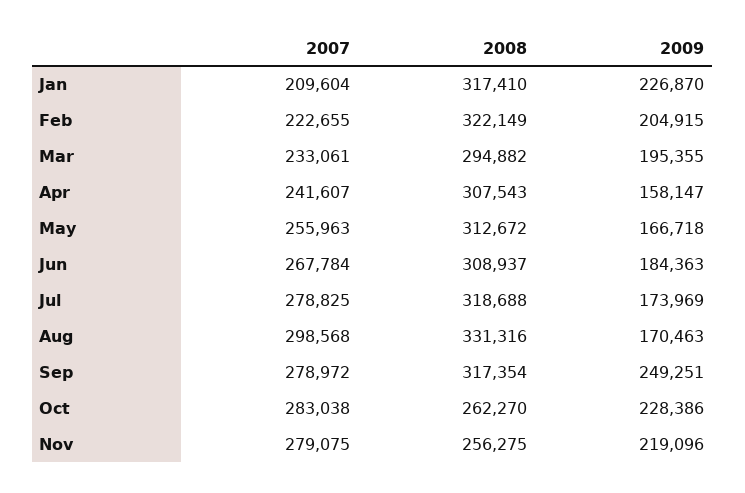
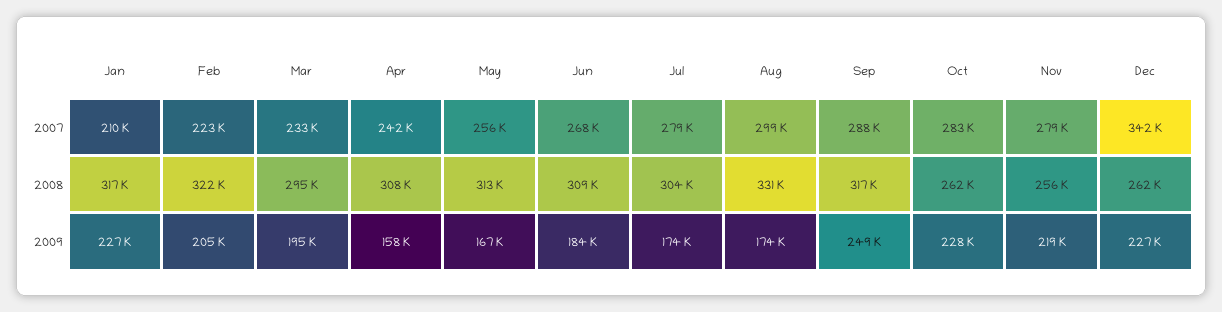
2008, Jul: 318688 -> 304000
2009, Aug: 170463 -> 174000
2007, Sep: 278972 -> 288000
2007, Dec: none -> 342000
2008, Dec: none -> 262000
2009, Dec: none -> 227000

